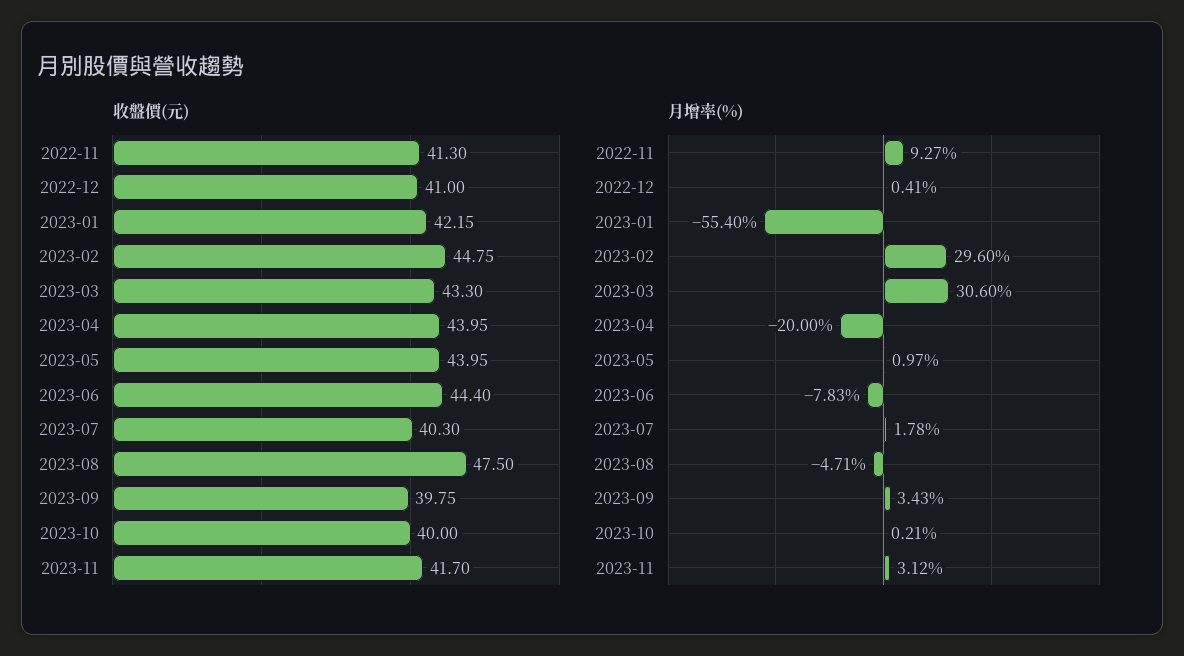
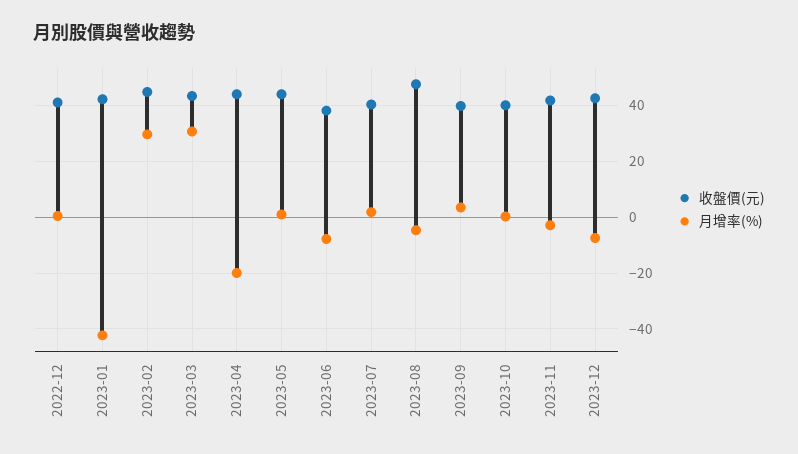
收盤價(元), 2022-11: 41.3 -> none
收盤價(元), 2023-06: 44.4 -> 37.5
月增率(%), 2022-11: 9.27 -> none
月增率(%), 2023-01: -55.4 -> -42.5
月增率(%), 2023-11: 3.12 -> -2.5
收盤價(元), 2023-12: none -> 42.5
月增率(%), 2023-12: none -> -7.5

